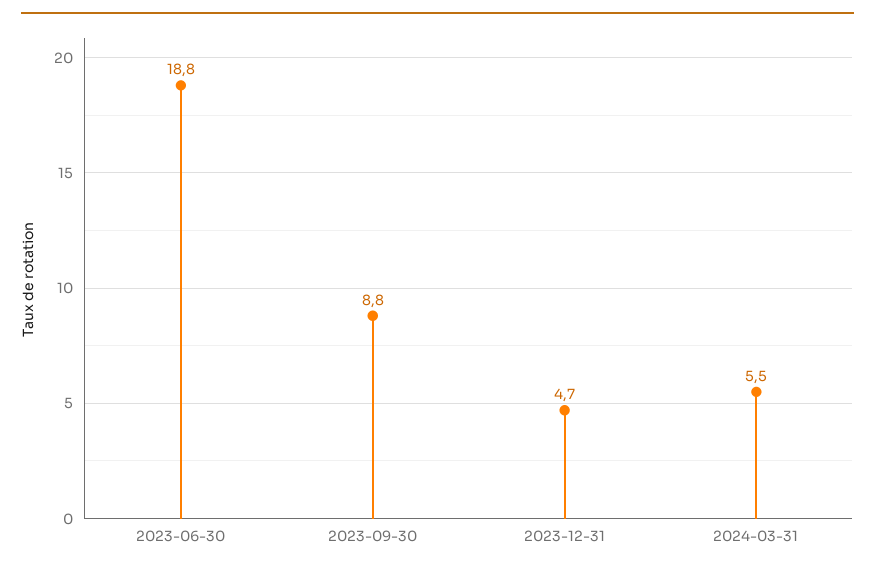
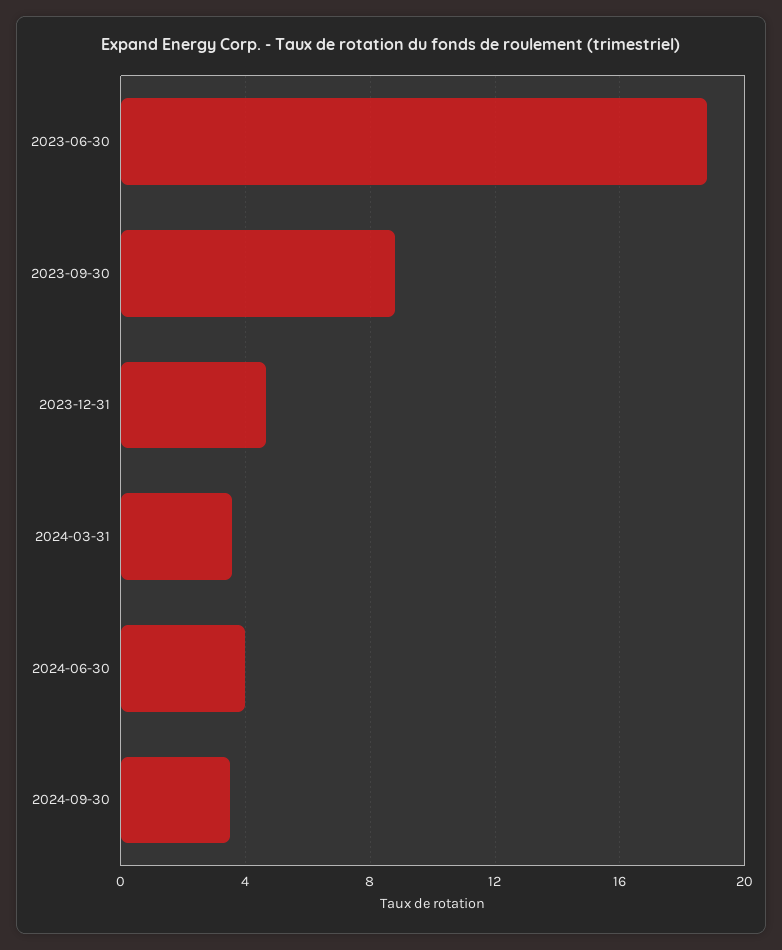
2024-03-31: 5.5 -> 3.5
2024-06-30: none -> 4
2024-09-30: none -> 3.5

